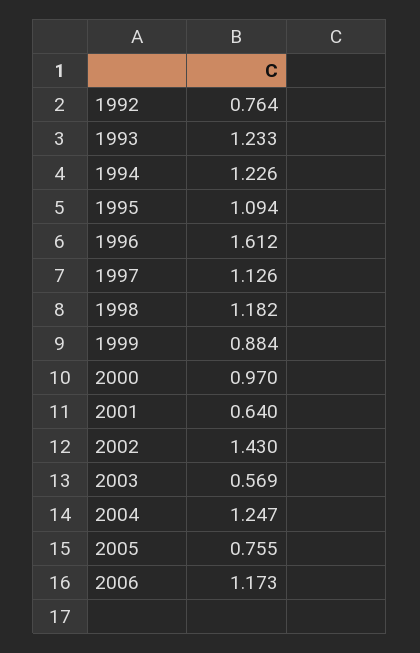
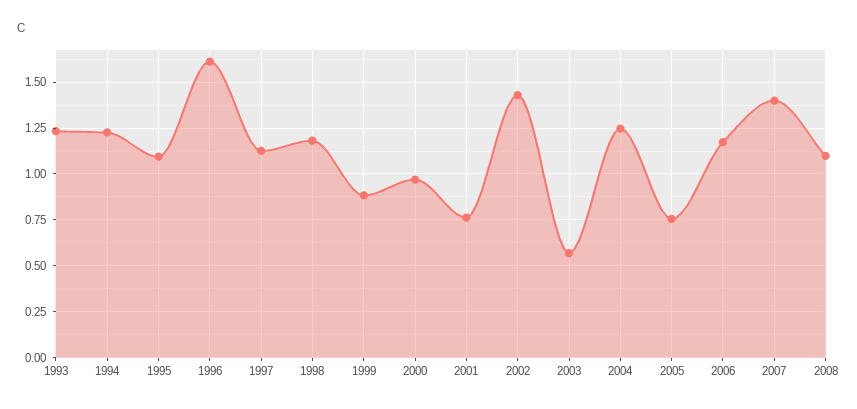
1992: 0.764 -> none
2001: 0.64 -> 0.75
2007: none -> 1.4
2008: none -> 1.1

